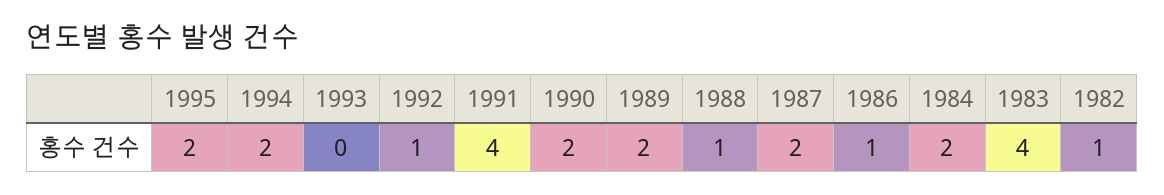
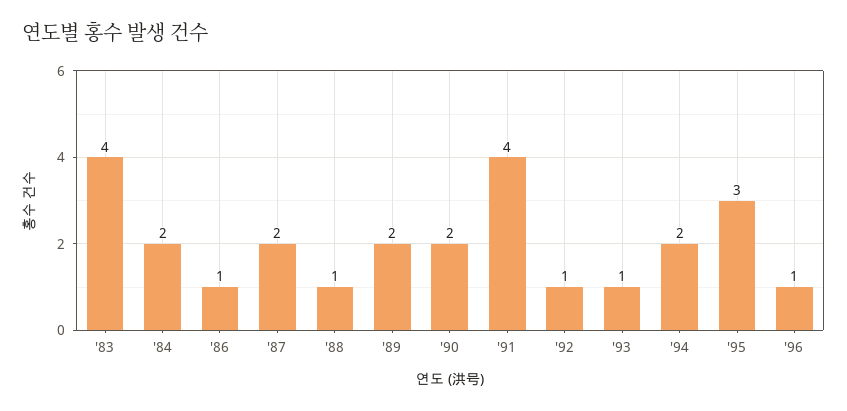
1995: 2 -> 3
1993: 0 -> 1
1982: 1 -> none
'96: none -> 1

